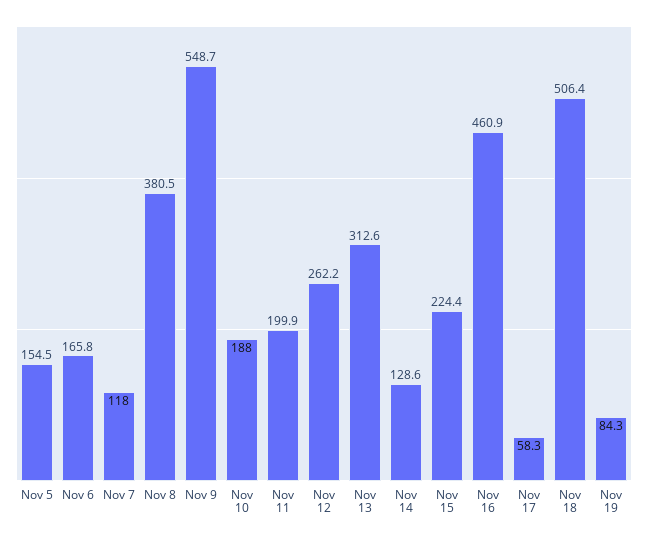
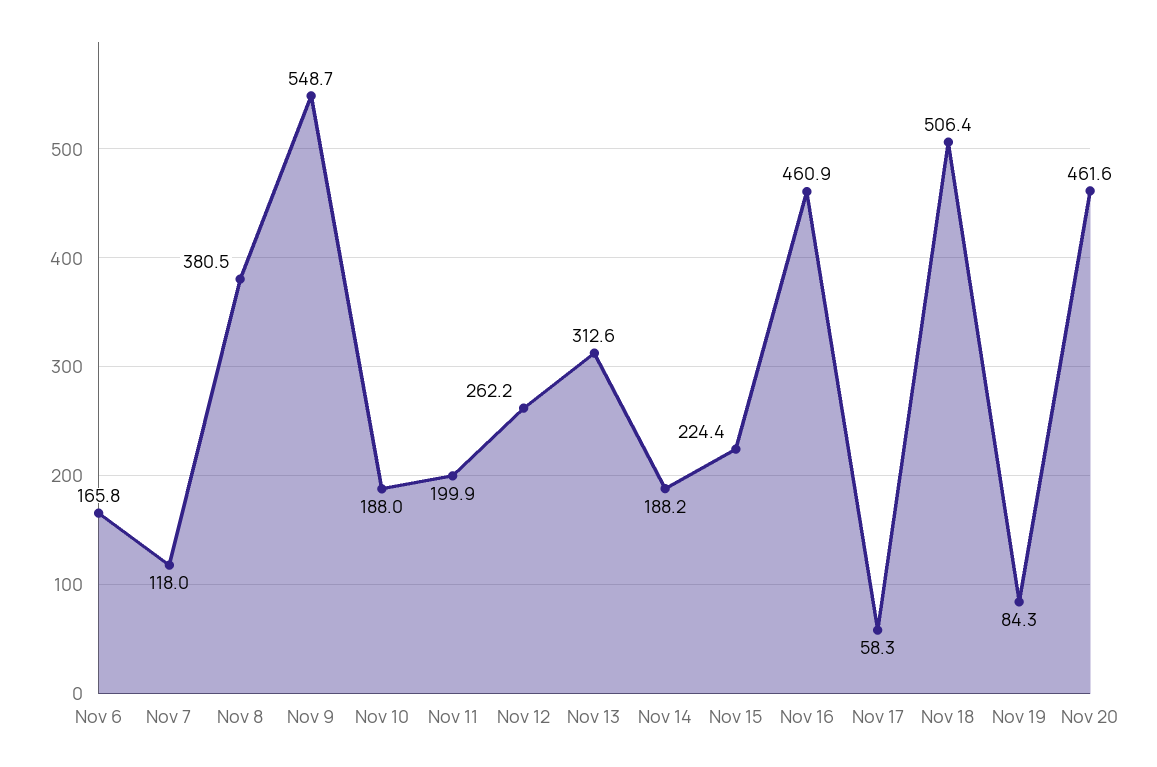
Nov 5: 154.5 -> none
Nov 14: 128.6 -> 188.2
Nov 20: none -> 461.6

